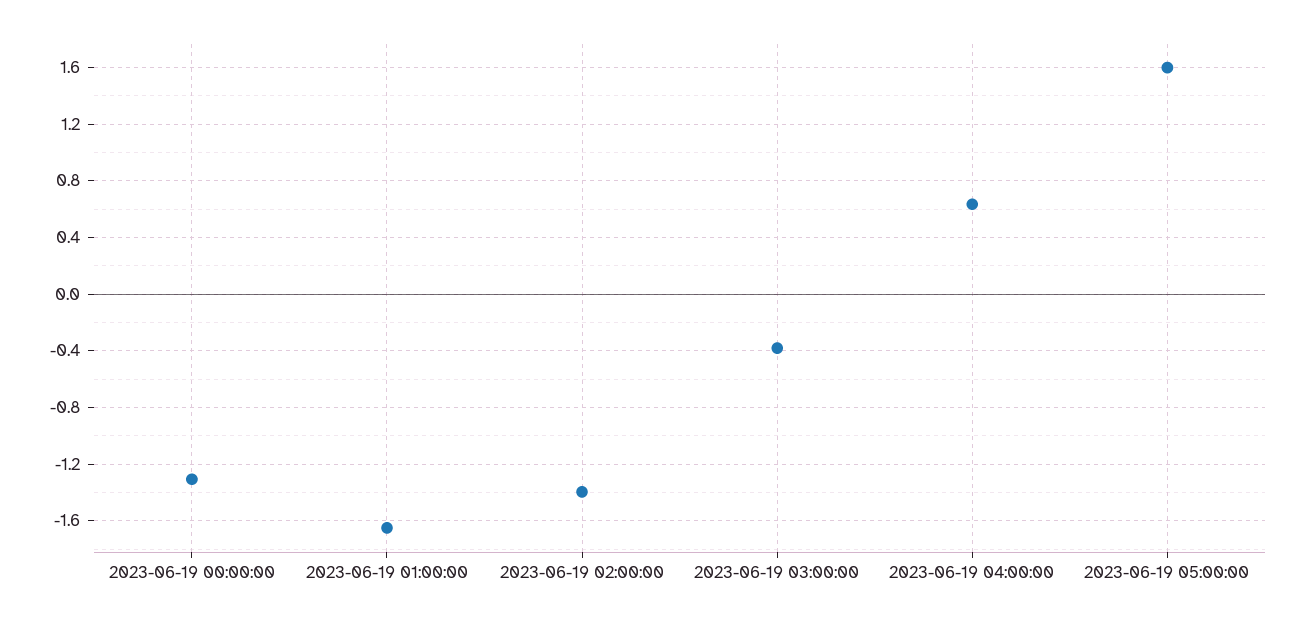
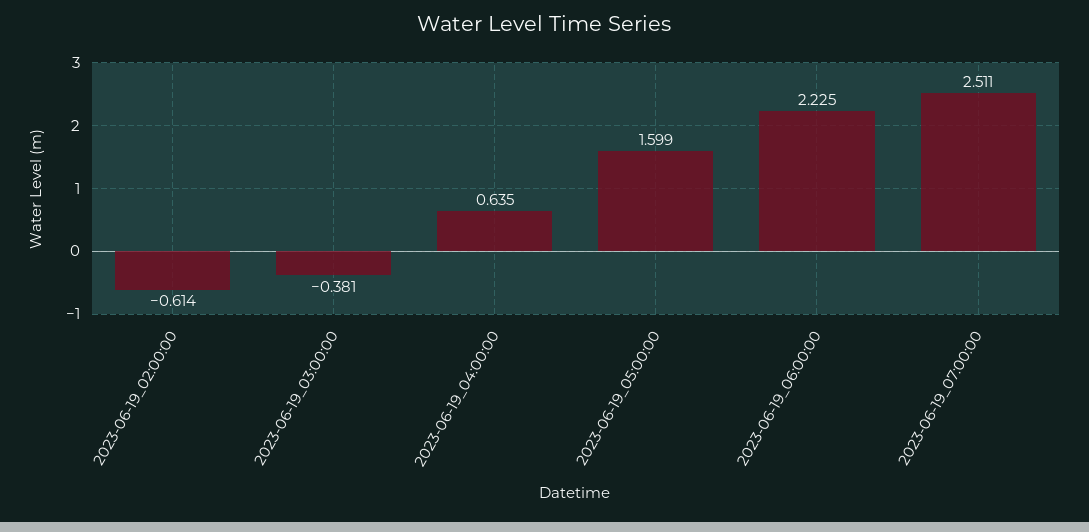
2023-06-19 00:00:00: -1.3 -> none
2023-06-19 01:00:00: -1.65 -> none
2023-06-19 02:00:00: -1.4 -> -0.614
2023-06-19_06:00:00: none -> 2.225
2023-06-19_07:00:00: none -> 2.511

